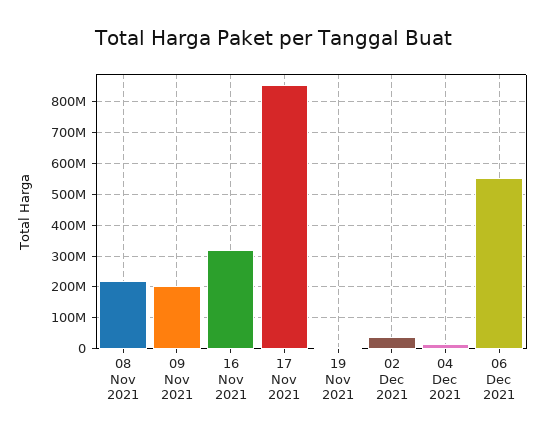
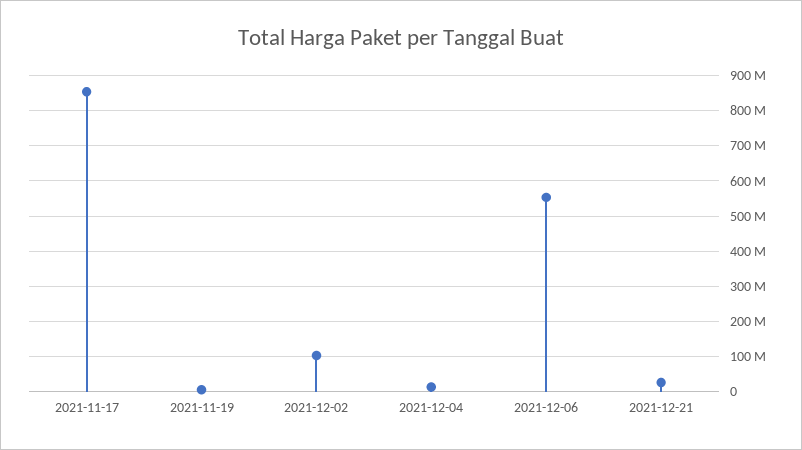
08 Nov 2021: 220000000 -> none
09 Nov 2021: 200000000 -> none
16 Nov 2021: 320000000 -> none
02 Dec 2021: 40000000 -> 100000000
2021-12-21: none -> 20000000

